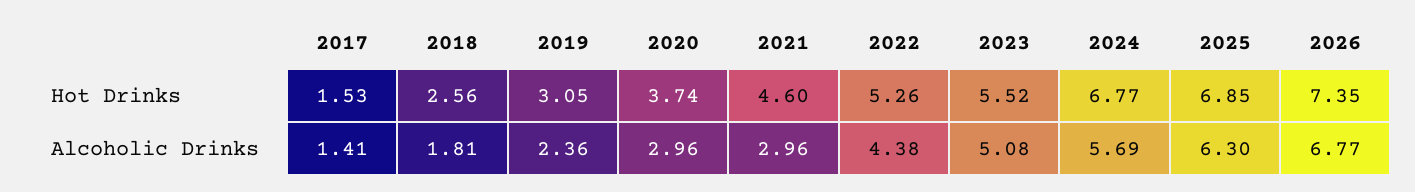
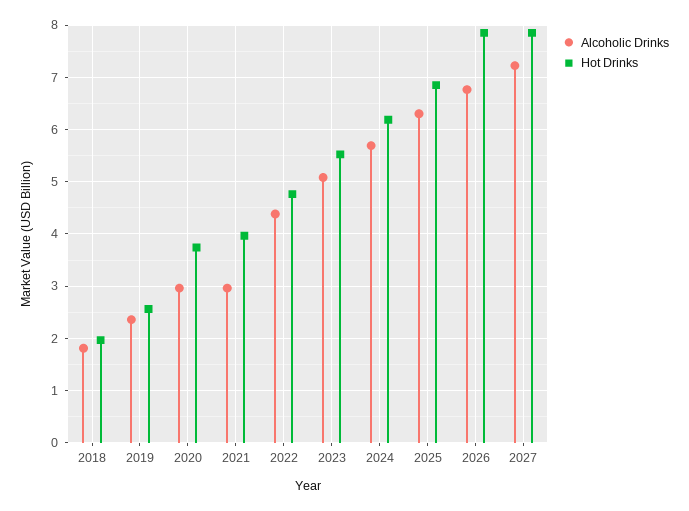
Hot Drinks, 2017: 1.53 -> none
Hot Drinks, 2018: 2.56 -> 2
Hot Drinks, 2019: 3.05 -> 2.6
Hot Drinks, 2021: 4.6 -> 4
Hot Drinks, 2022: 5.26 -> 4.8
Hot Drinks, 2024: 6.77 -> 6.2
Hot Drinks, 2026: 7.35 -> 7.8
Alcoholic Drinks, 2017: 1.41 -> none
Alcoholic Drinks, 2027: none -> 7.2
Hot Drinks, 2027: none -> 7.8

